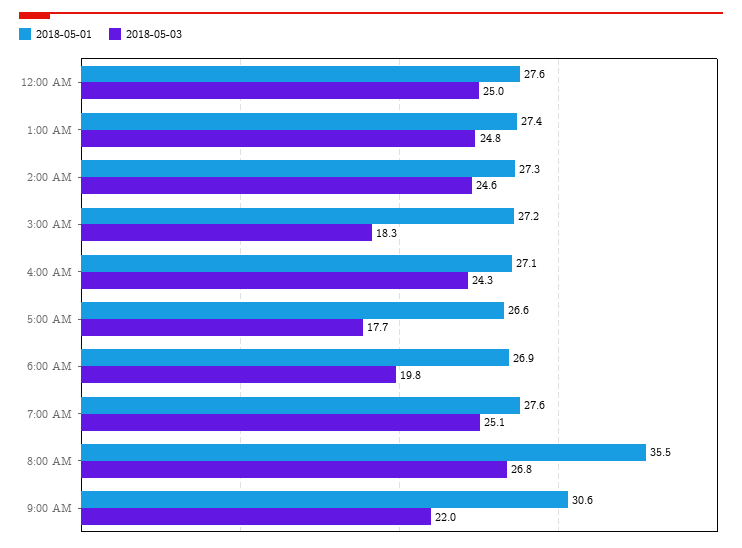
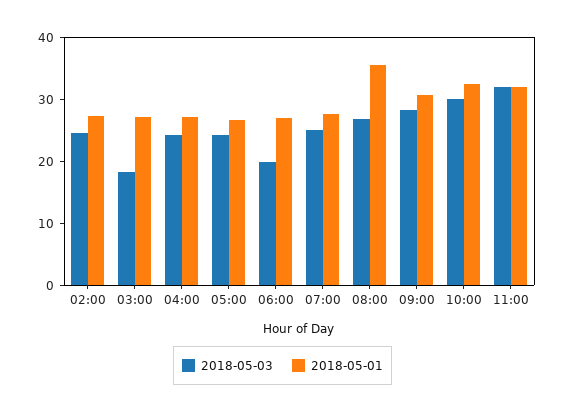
2018-05-01, 12:00 AM: 27.6 -> none
2018-05-03, 12:00 AM: 25 -> none
2018-05-01, 1:00 AM: 27.4 -> none
2018-05-03, 1:00 AM: 24.8 -> none
2018-05-03, 5:00 AM: 17.7 -> 24
2018-05-03, 9:00 AM: 22 -> 28
2018-05-03, 10:00: none -> 30
2018-05-01, 10:00: none -> 32
2018-05-03, 11:00: none -> 32
2018-05-01, 11:00: none -> 32

